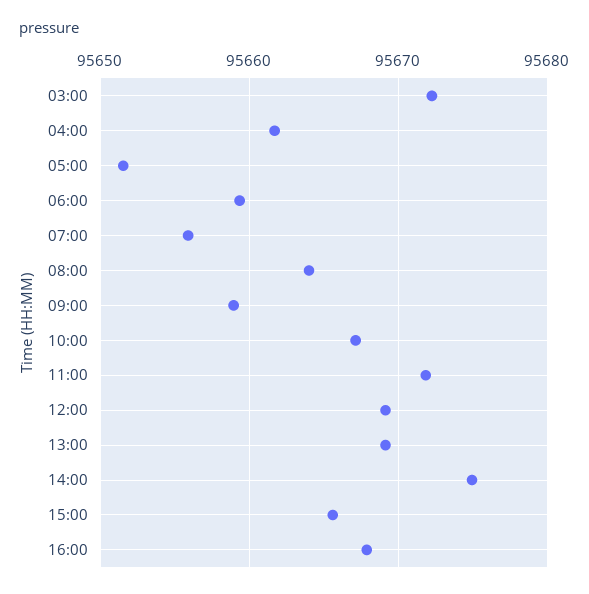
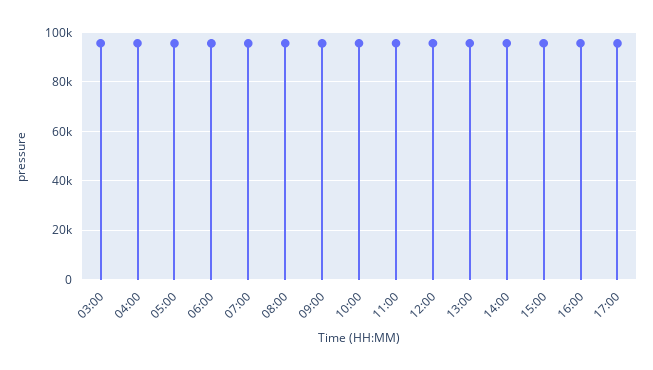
17:00: none -> 95000

